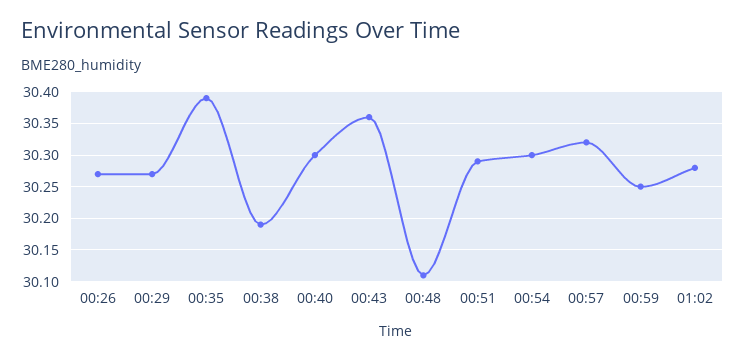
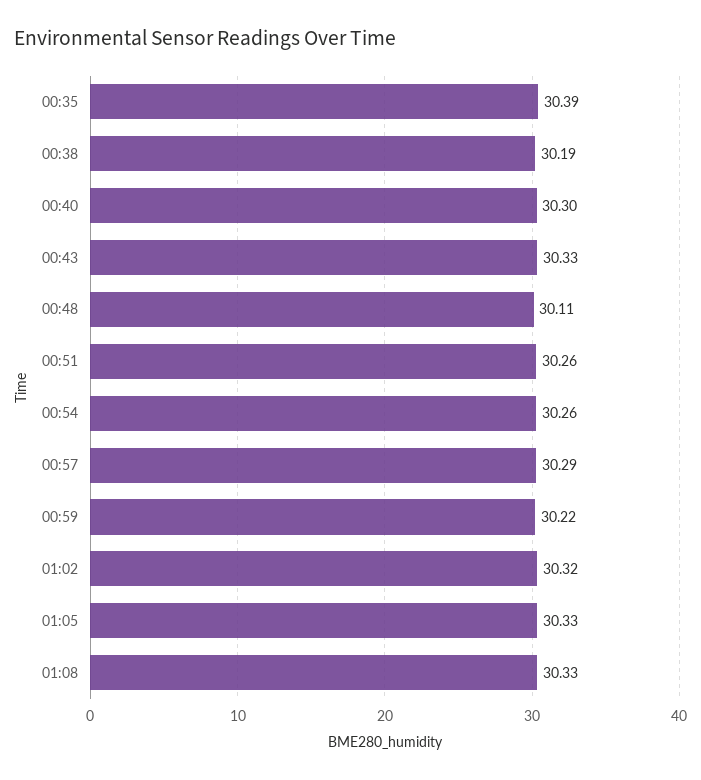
00:26: 30.27 -> none
00:29: 30.27 -> none
00:43: 30.36 -> 30.33
00:51: 30.29 -> 30.26
00:54: 30.3 -> 30.26
00:57: 30.32 -> 30.29
00:59: 30.25 -> 30.22
01:02: 30.28 -> 30.32
01:05: none -> 30.33
01:08: none -> 30.33

